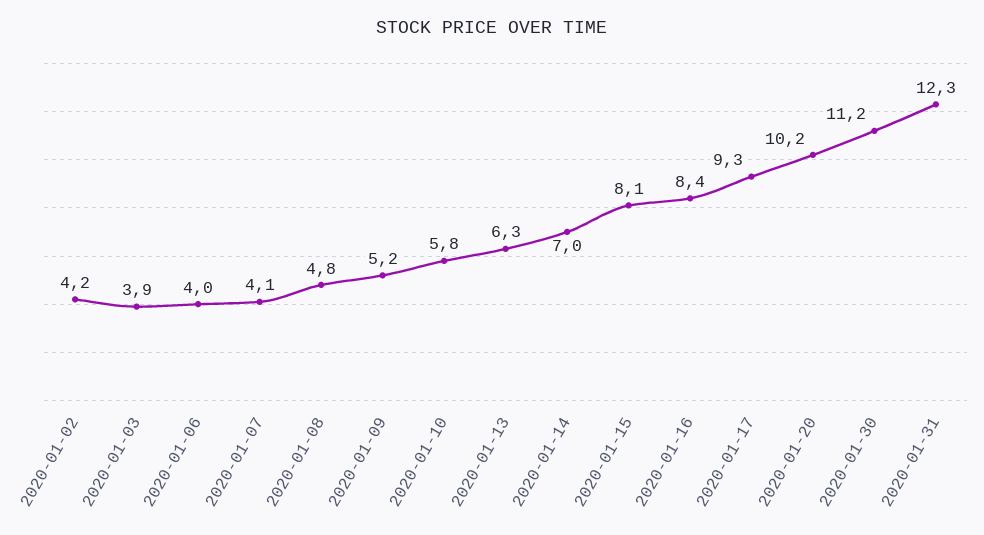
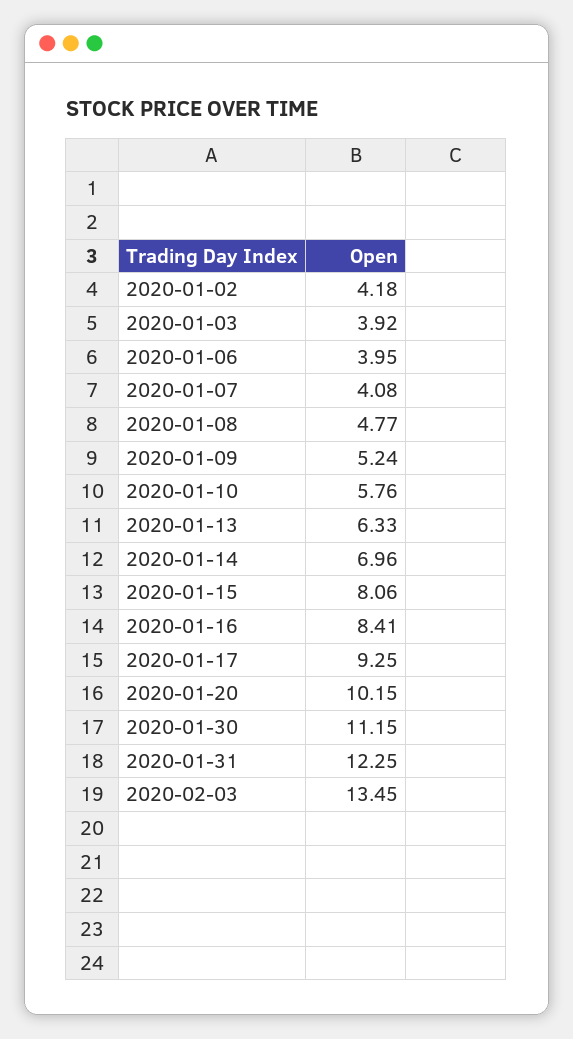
2020-02-03: none -> 13.45

